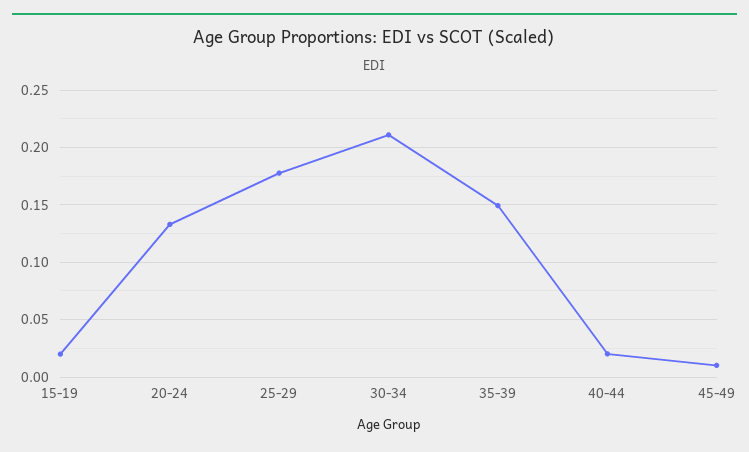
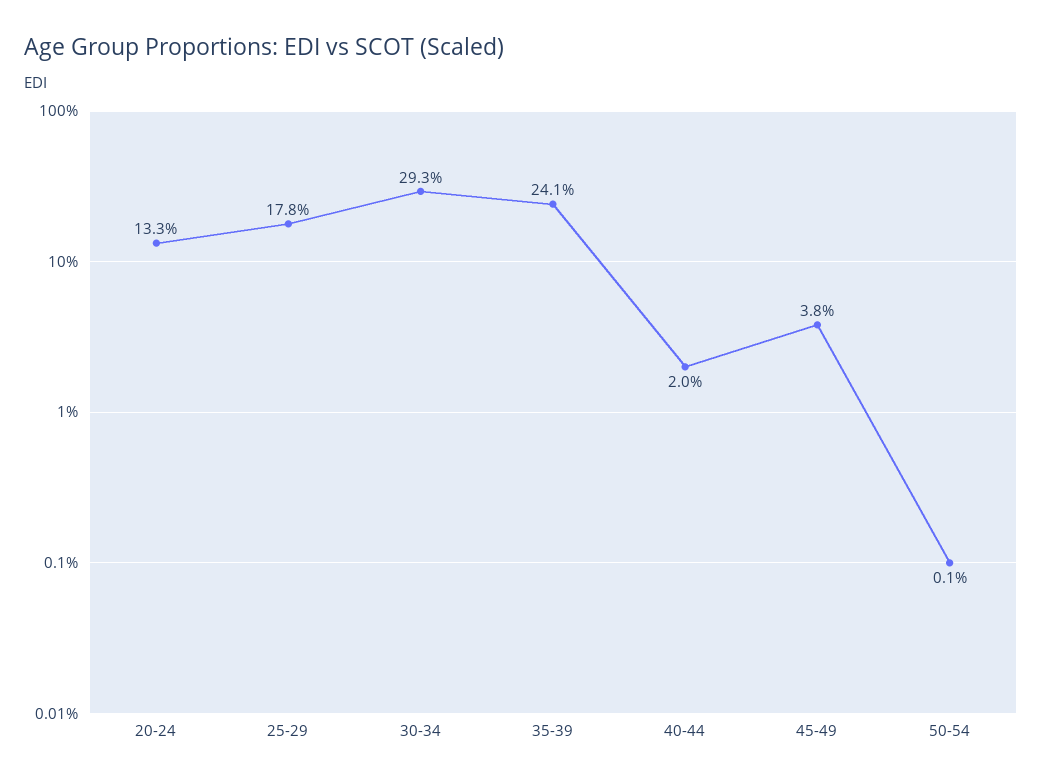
15-19: 0.02 -> none
30-34: 0.21 -> 0.293
35-39: 0.15 -> 0.241
45-49: 0.01 -> 0.038
50-54: none -> 0.001

